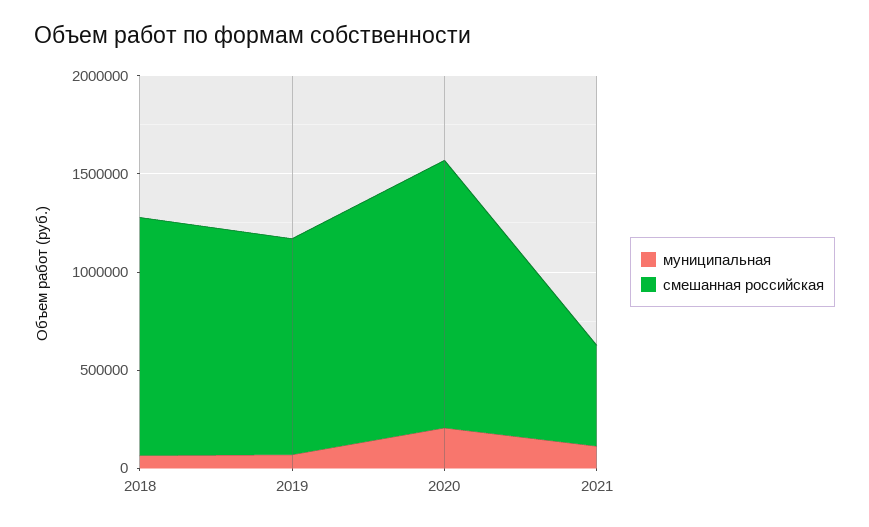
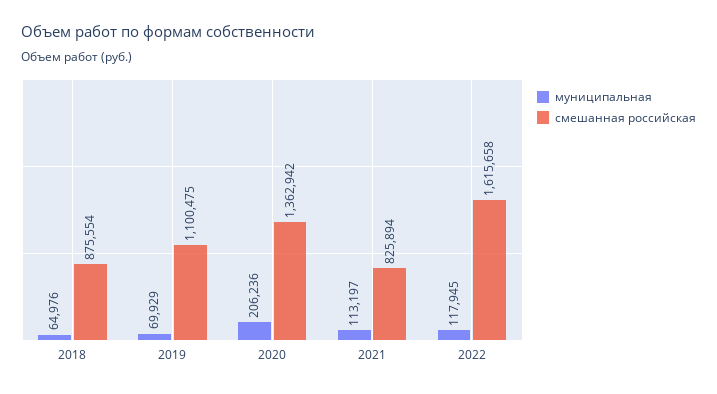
смешанная российская, 2018: 1200000 -> 875554
смешанная российская, 2021: 500000 -> 825894
муниципальная, 2022: none -> 117945
смешанная российская, 2022: none -> 1615658

